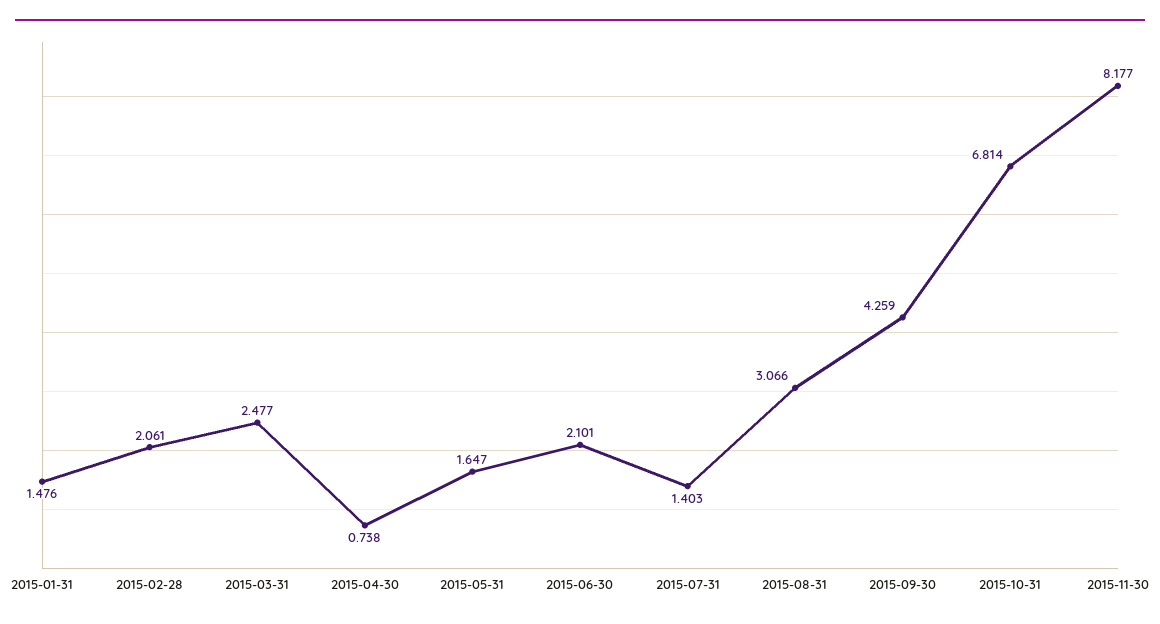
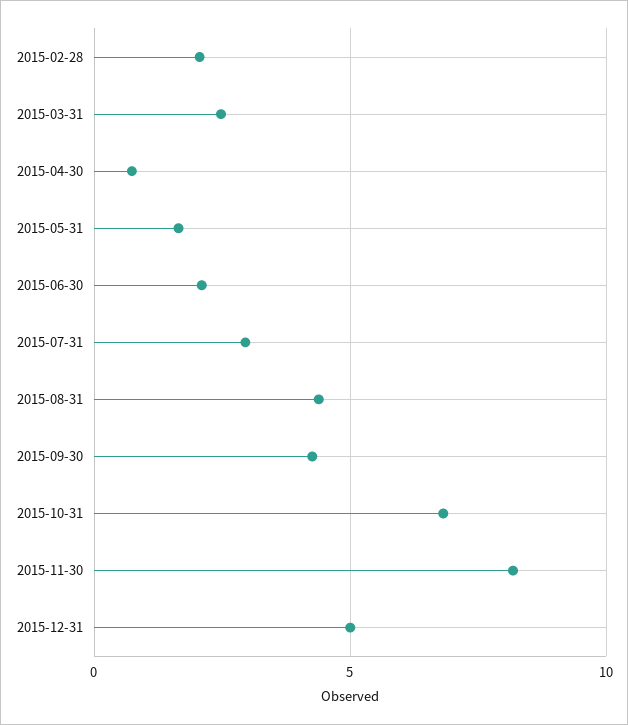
2015-01-31: 1.476 -> none
2015-07-31: 1.403 -> 3
2015-08-31: 3.066 -> 4.5
2015-12-31: none -> 5

